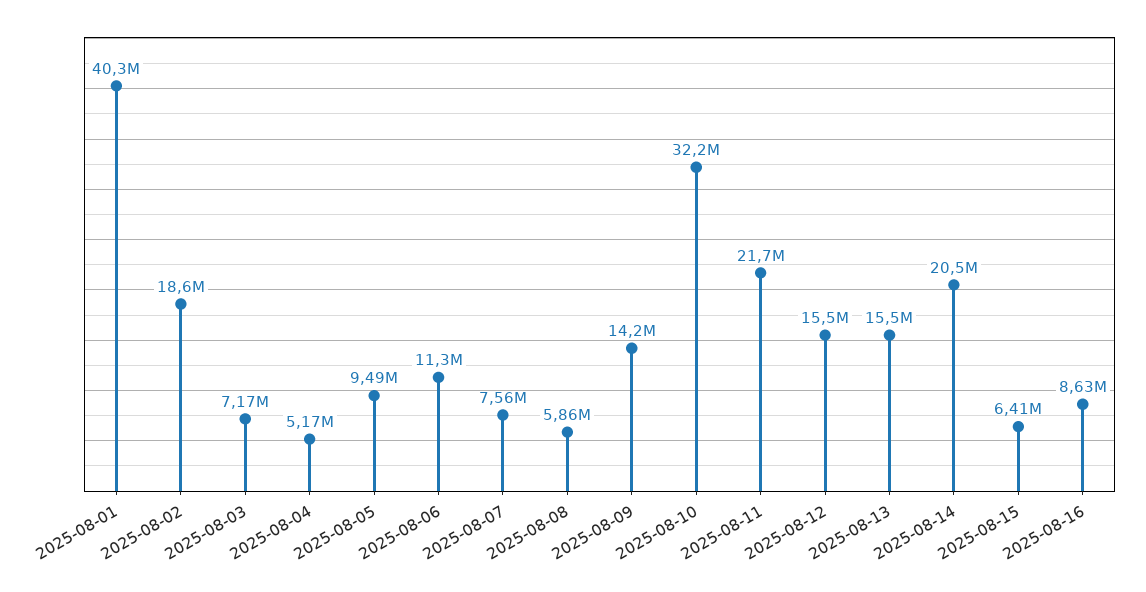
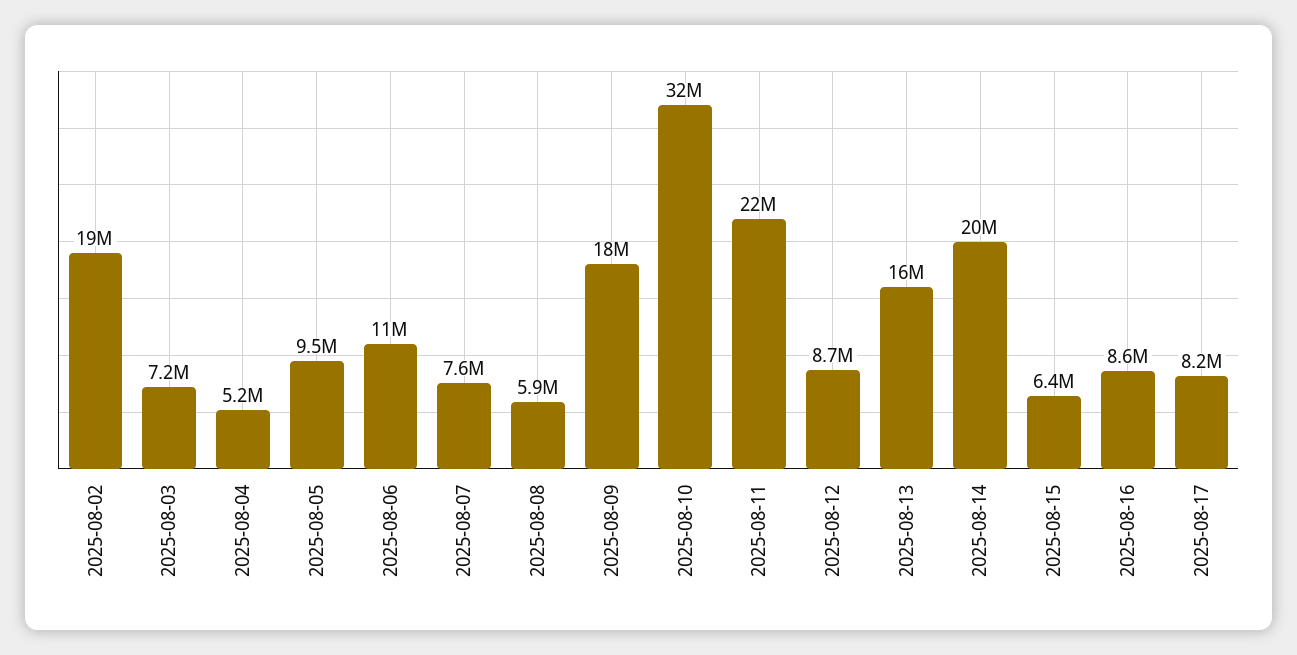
2025-08-01: 40300000 -> none
2025-08-09: 14200000 -> 18000000
2025-08-12: 15500000 -> 8700000
2025-08-17: none -> 8200000

